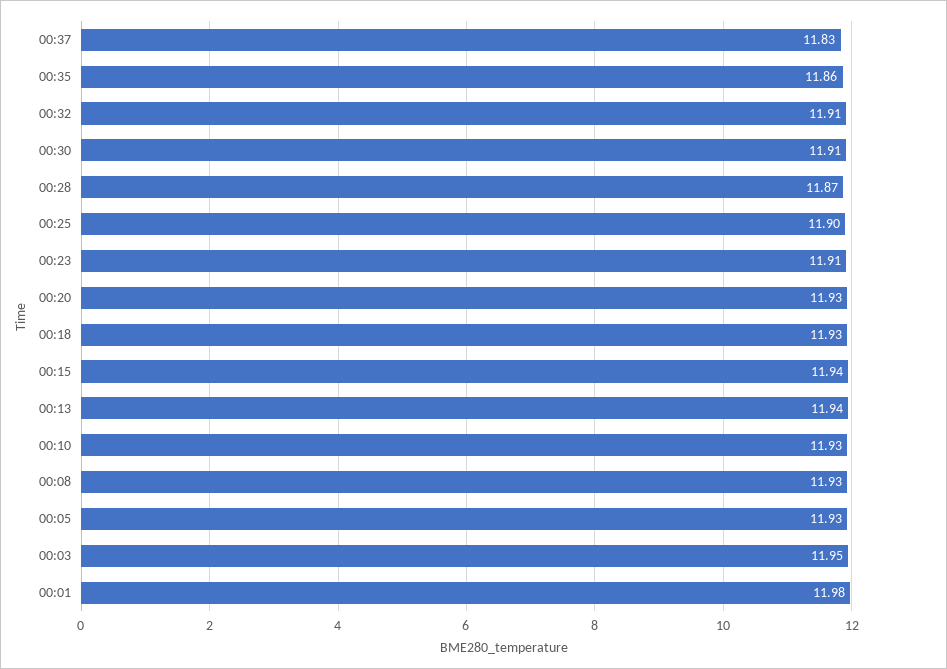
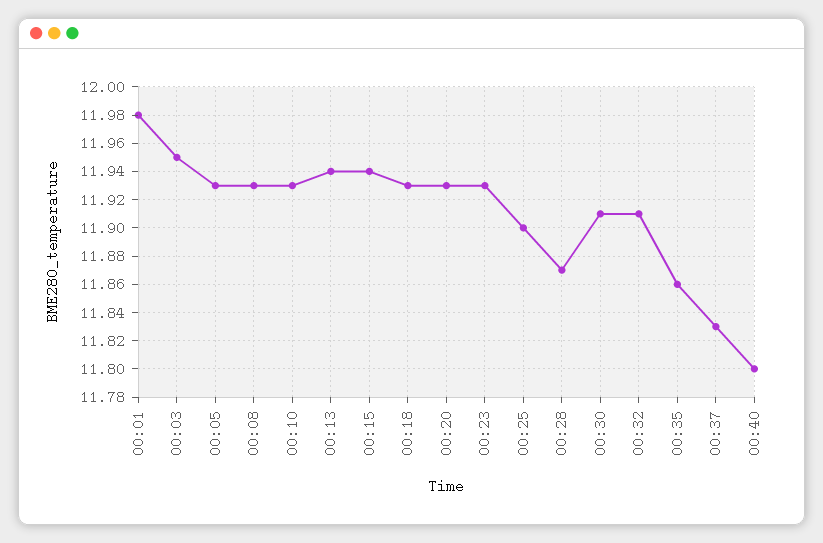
00:23: 11.91 -> 11.93
00:40: none -> 11.8

